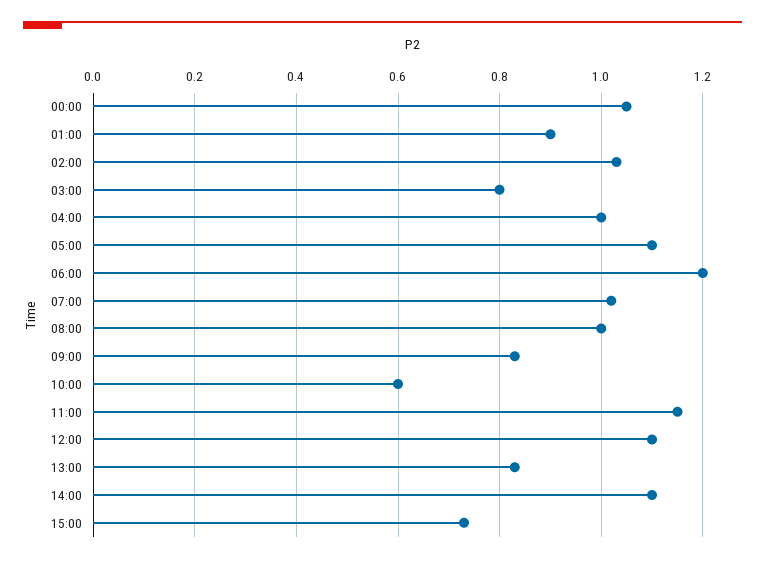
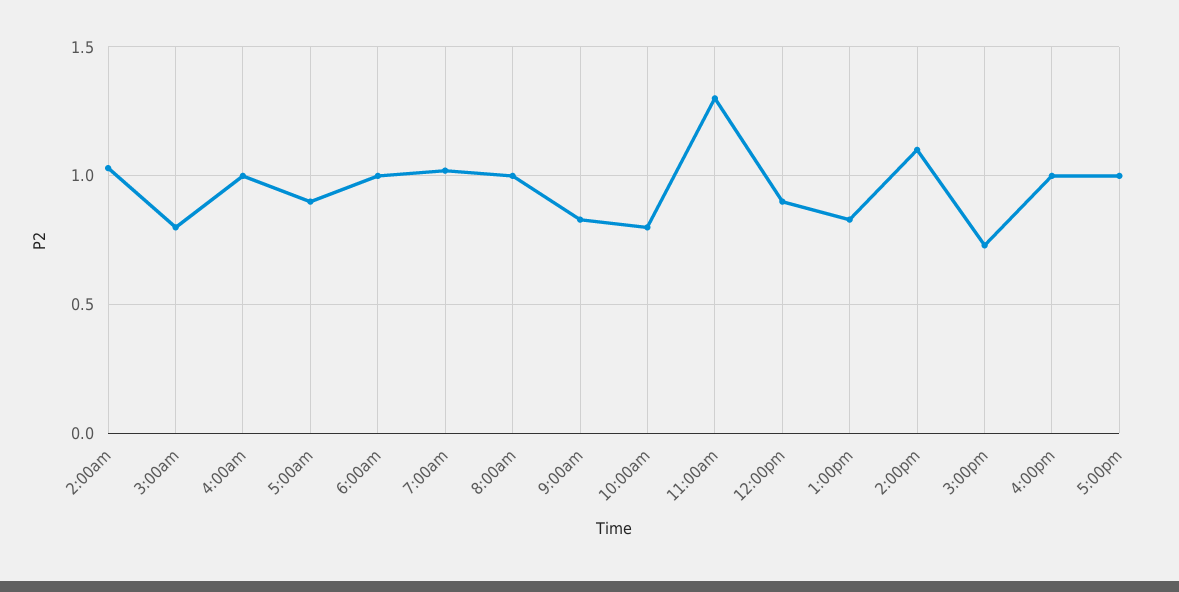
00:00: 1.05 -> none
01:00: 0.9 -> none
05:00: 1.1 -> 0.9
06:00: 1.2 -> 1
10:00: 0.6 -> 0.8
11:00: 1.15 -> 1.3
12:00: 1.1 -> 0.9
4:00pm: none -> 1
5:00pm: none -> 1

